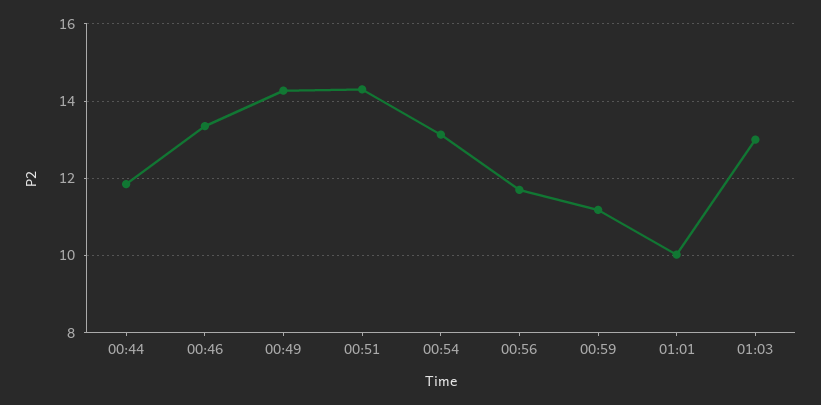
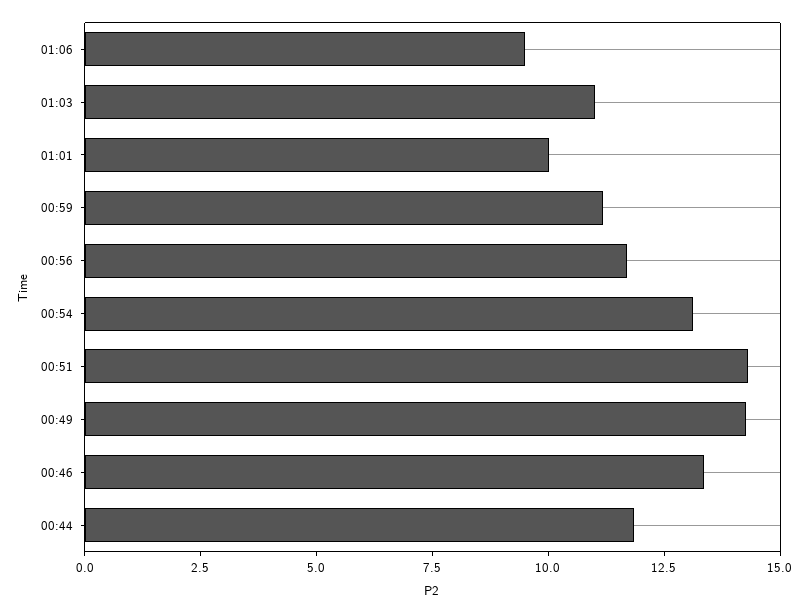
01:03: 13 -> 11
01:06: none -> 9.5

